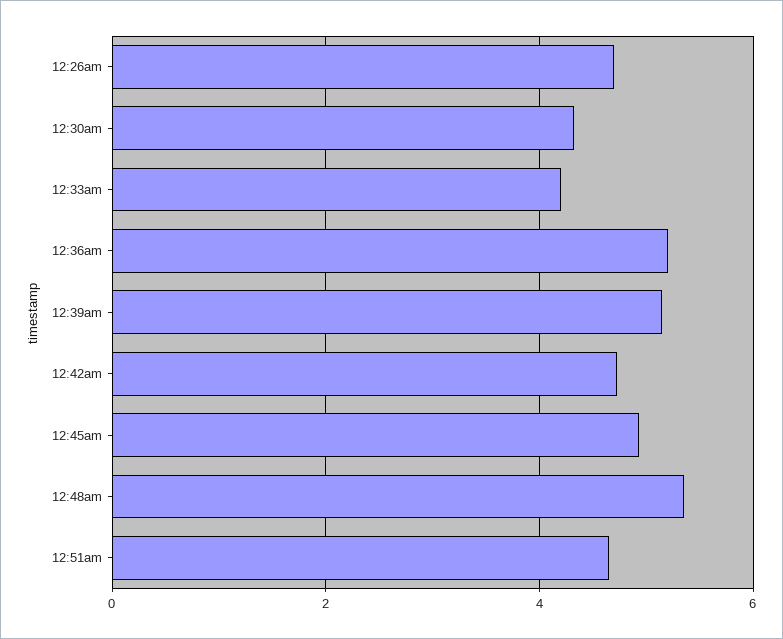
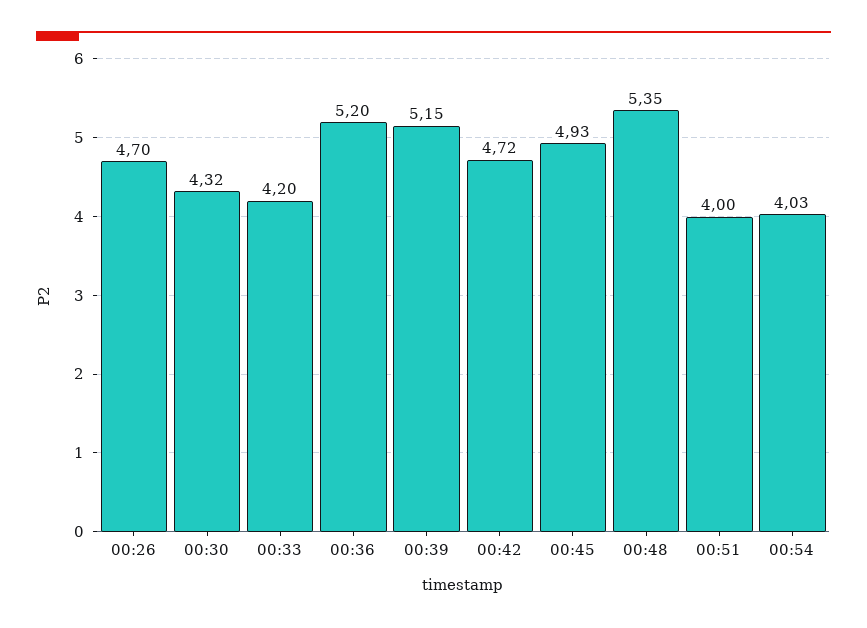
12:51am: 4.6 -> 4
00:54: none -> 4.03

